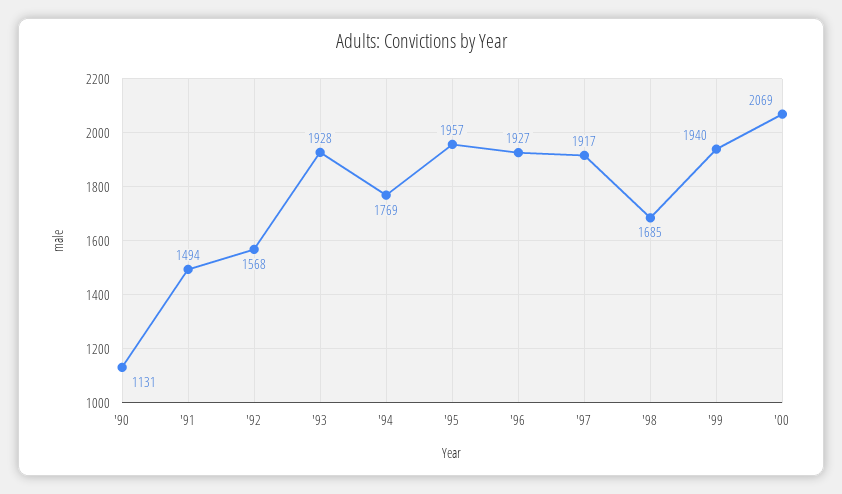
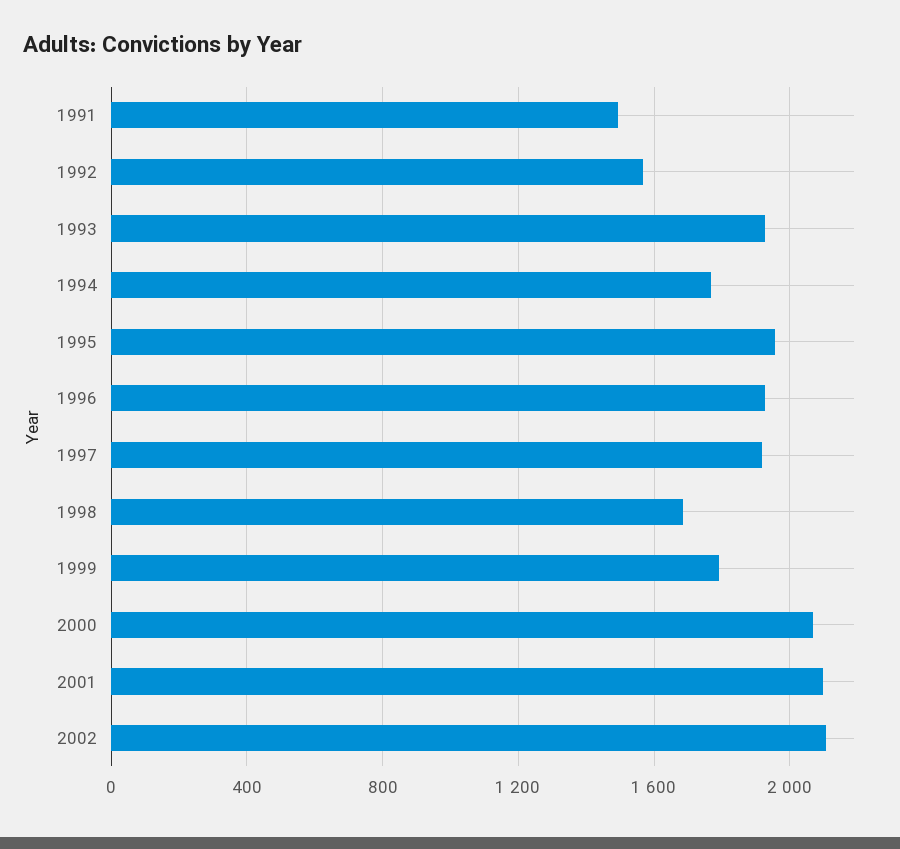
'90: 1131 -> none
'99: 1940 -> 1800
2001: none -> 2100
2002: none -> 2100

